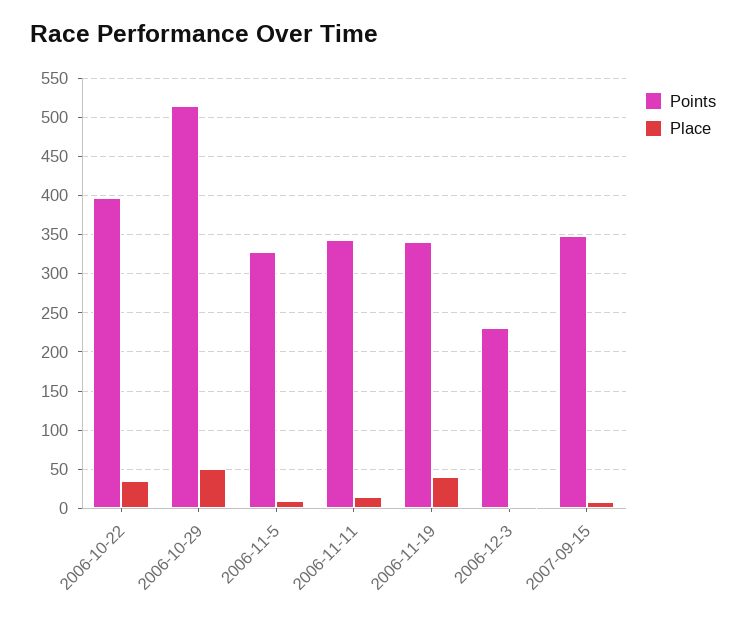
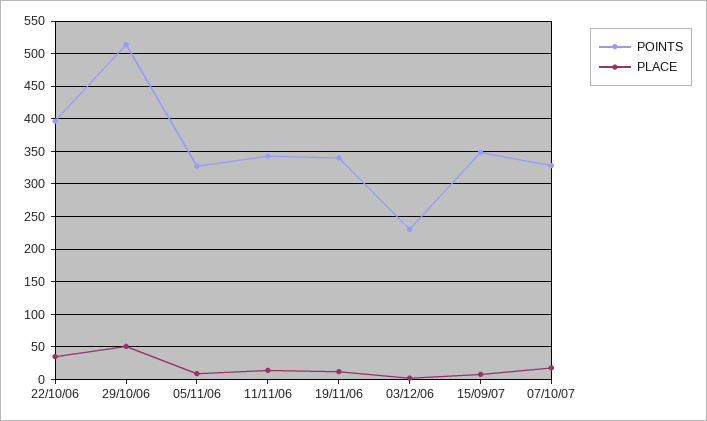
Place, 2006-11-19: 40 -> 10
Points, 07/10/07: none -> 330
Place, 07/10/07: none -> 20

